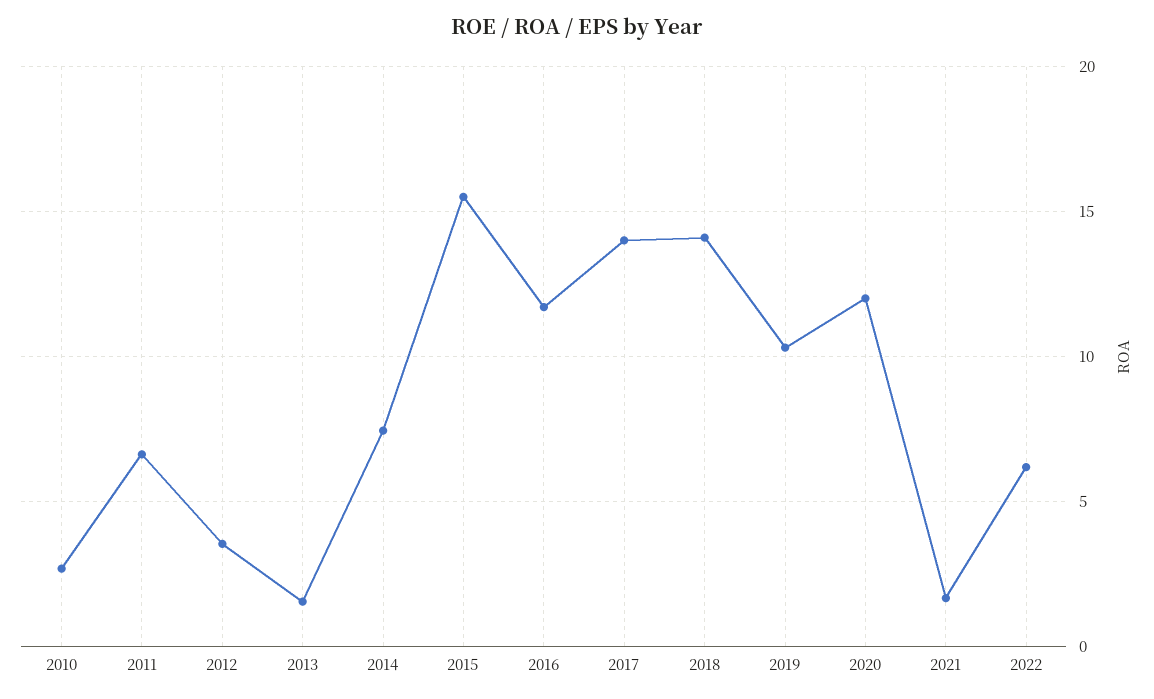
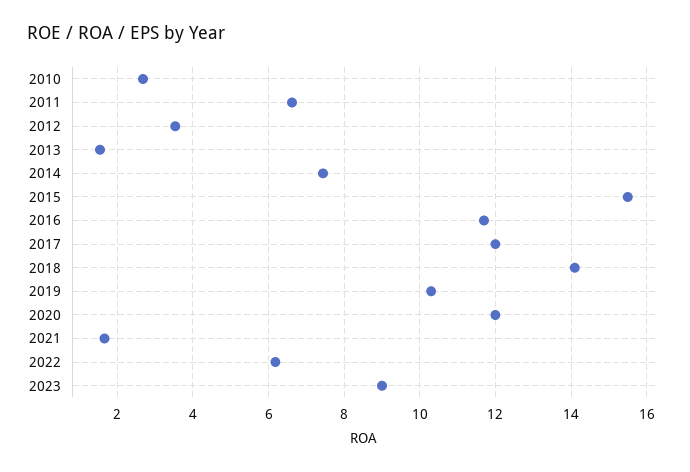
2017: 14 -> 12
2023: none -> 9

